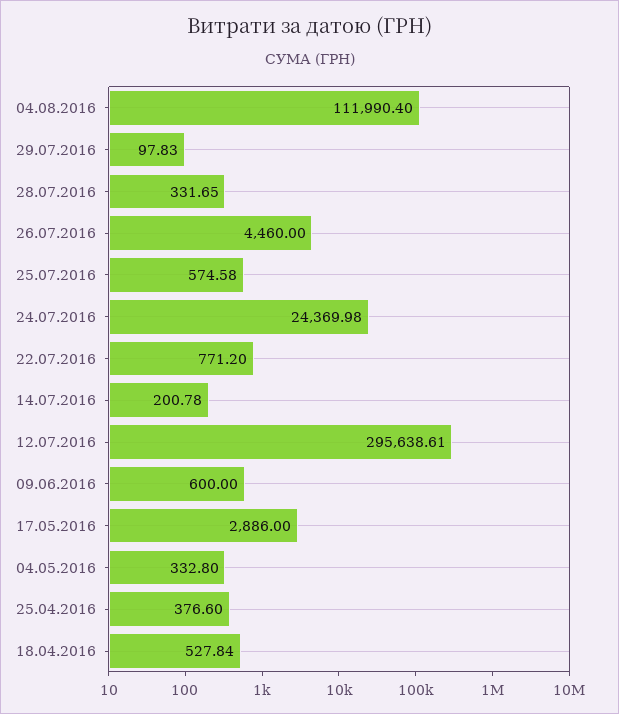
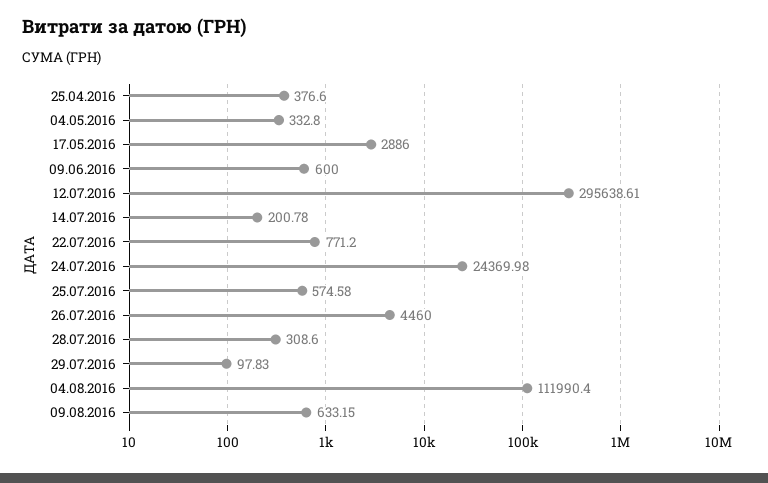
28.07.2016: 331.65 -> 308.6
18.04.2016: 527.84 -> none
09.08.2016: none -> 633.15

